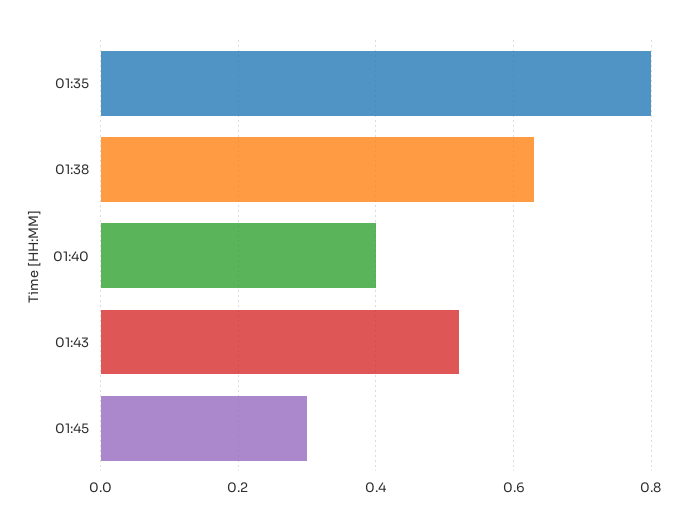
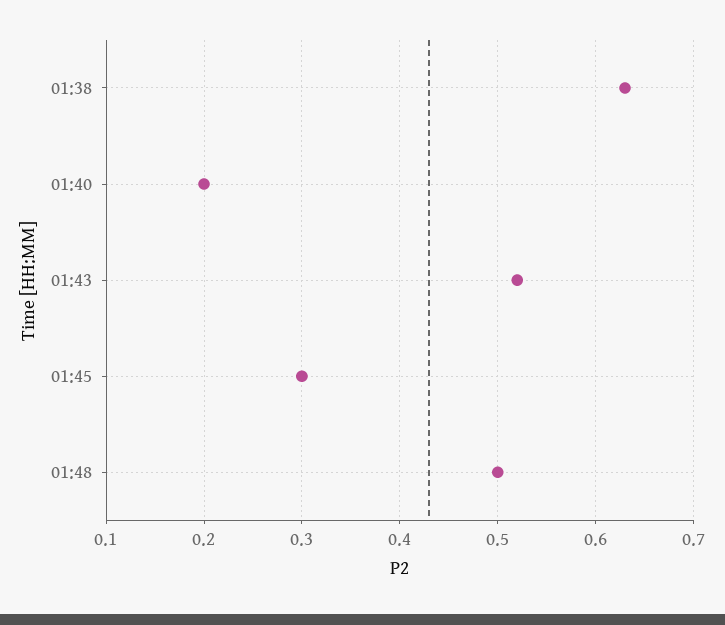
01:35: 0.8 -> none
01:40: 0.4 -> 0.2
01:48: none -> 0.5

